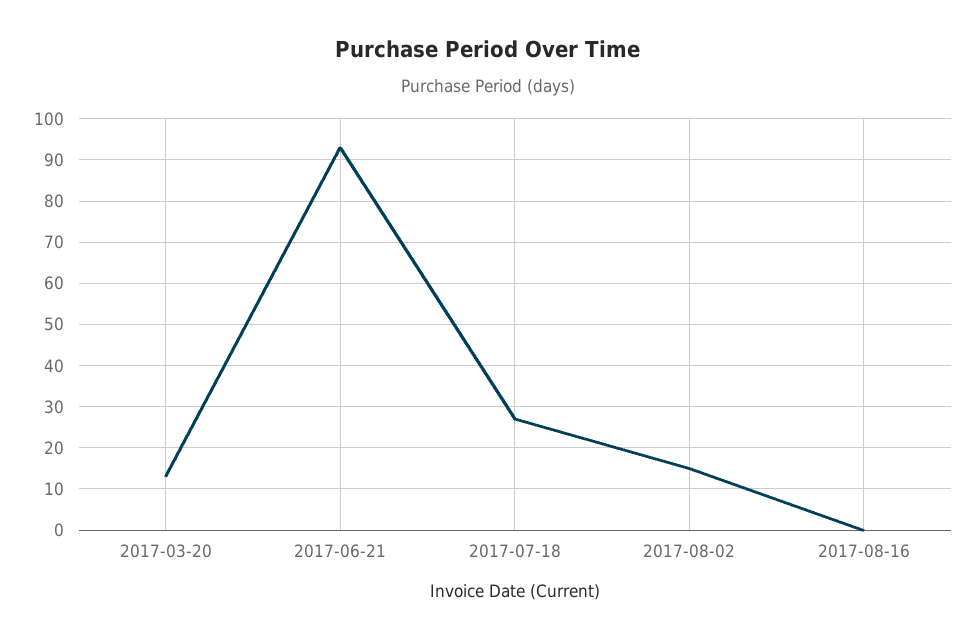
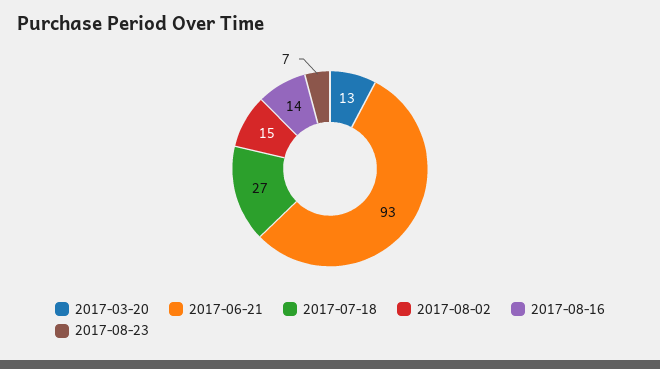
2017-08-16: 0 -> 14
2017-08-23: none -> 7

